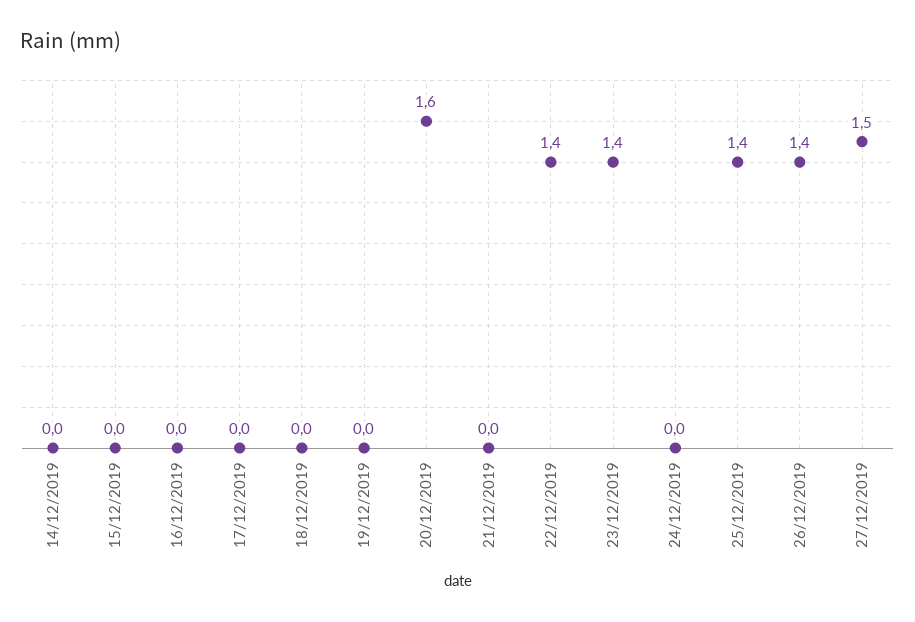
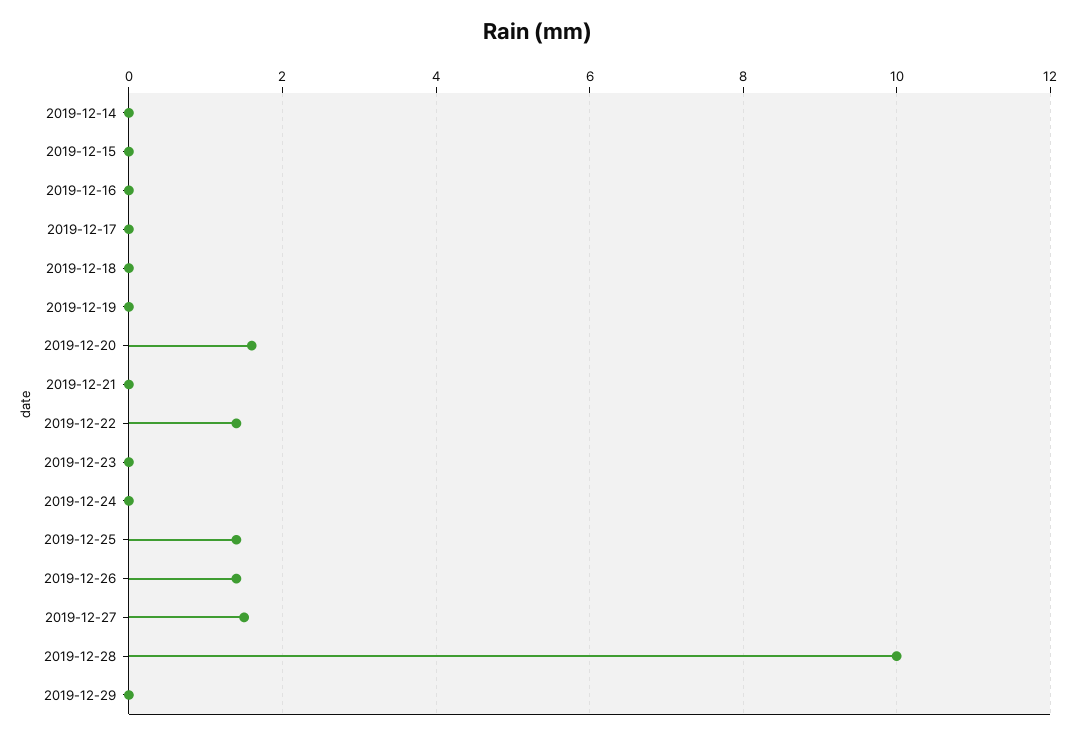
23/12/2019: 1.4 -> 0
2019-12-28: none -> 10
2019-12-29: none -> 0

